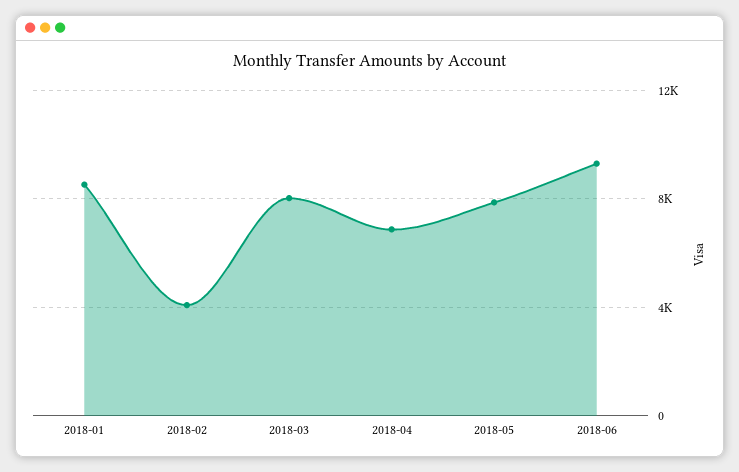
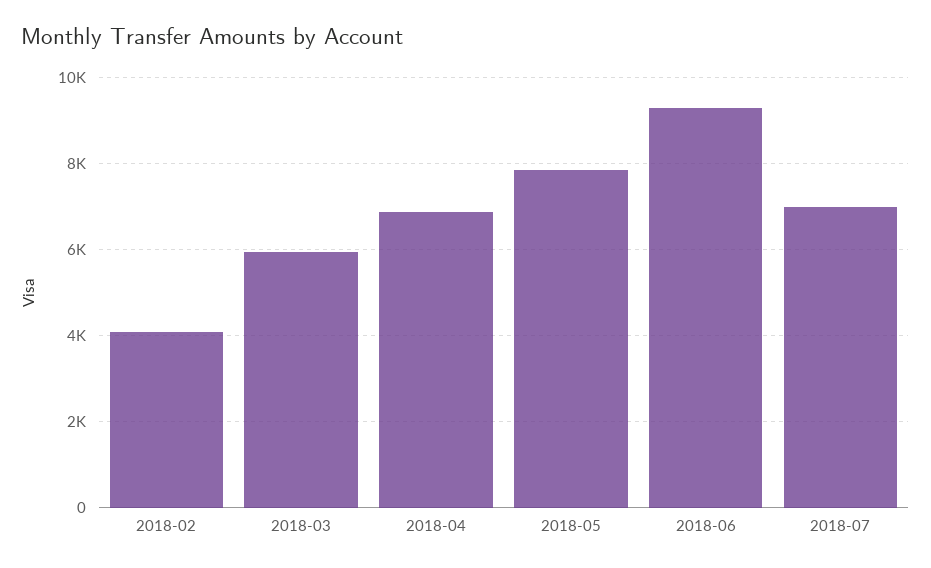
2018-01: 8500 -> none
2018-03: 8000 -> 6000
2018-07: none -> 7000

